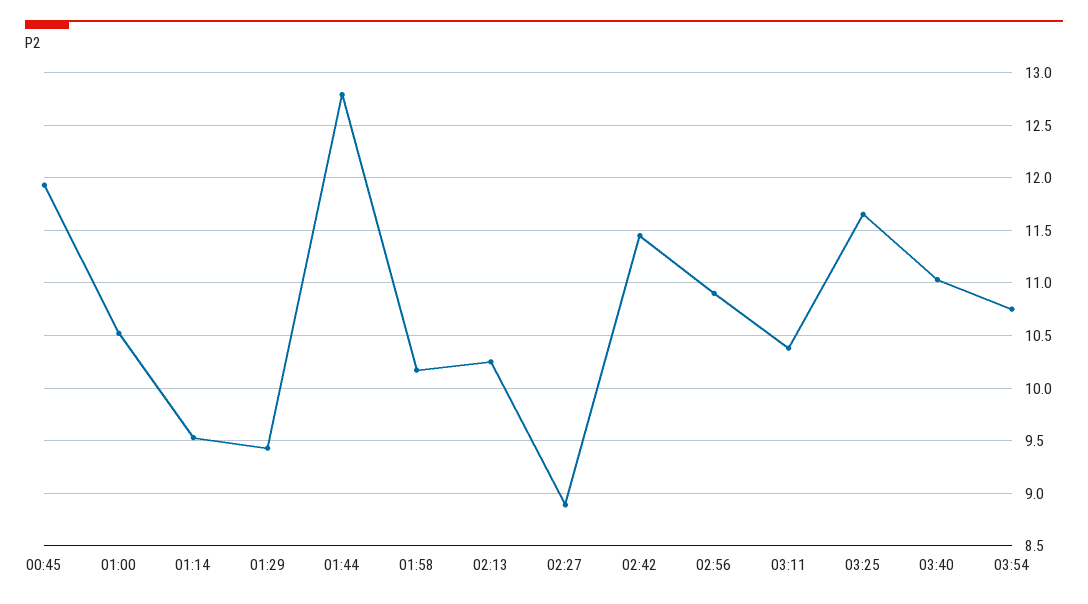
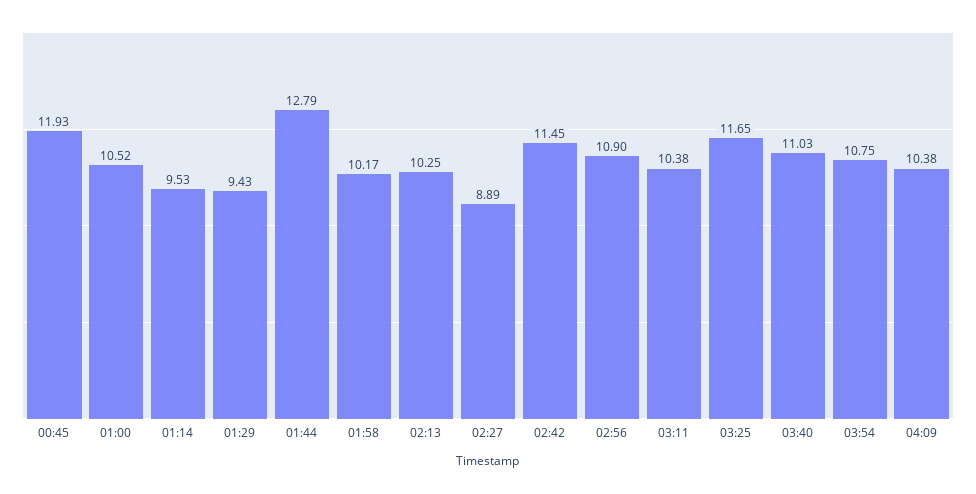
04:09: none -> 10.38

